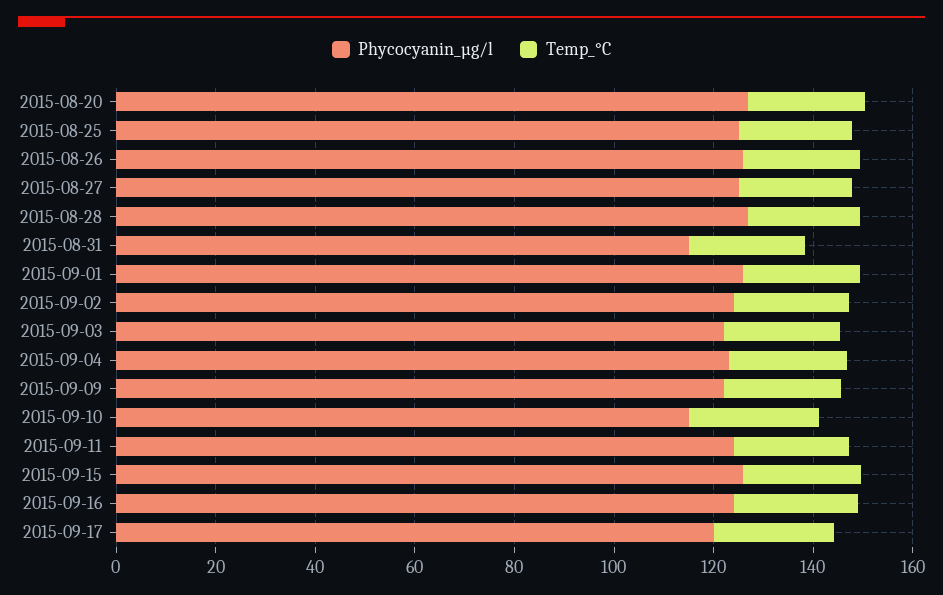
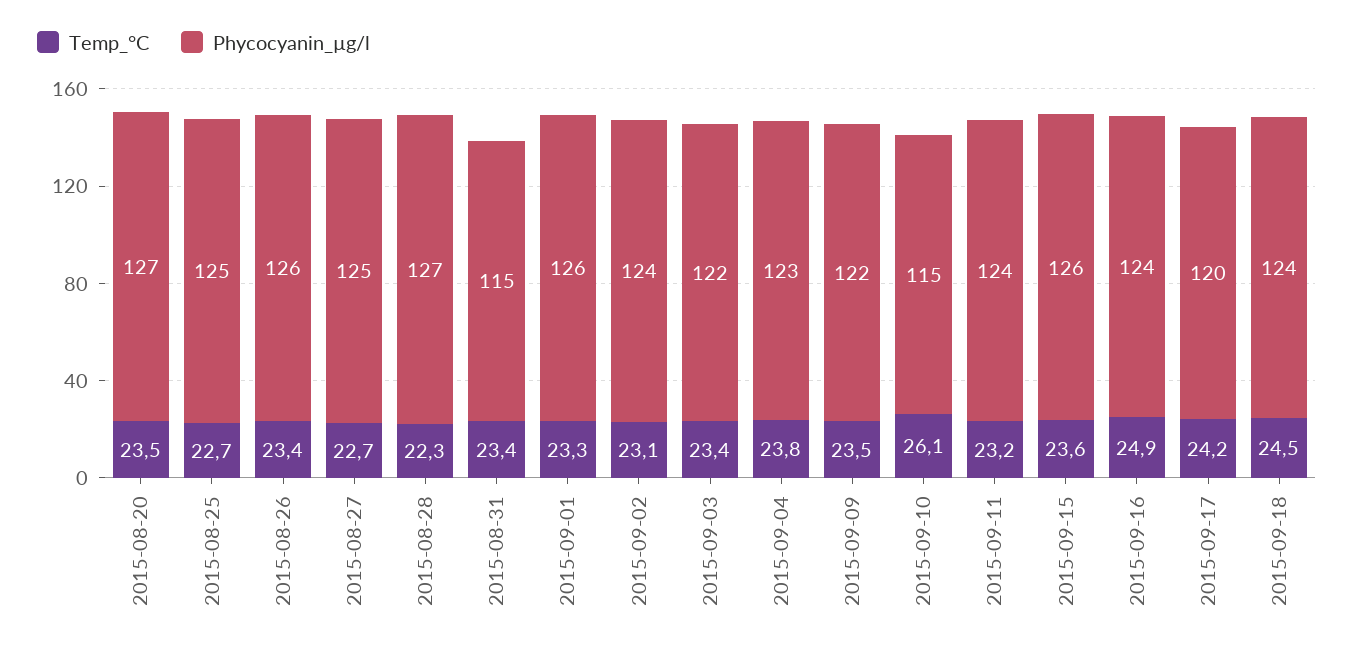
Temp_°C, 2015-09-18: none -> 24.5
Phycocyanin_µg/l, 2015-09-18: none -> 124

